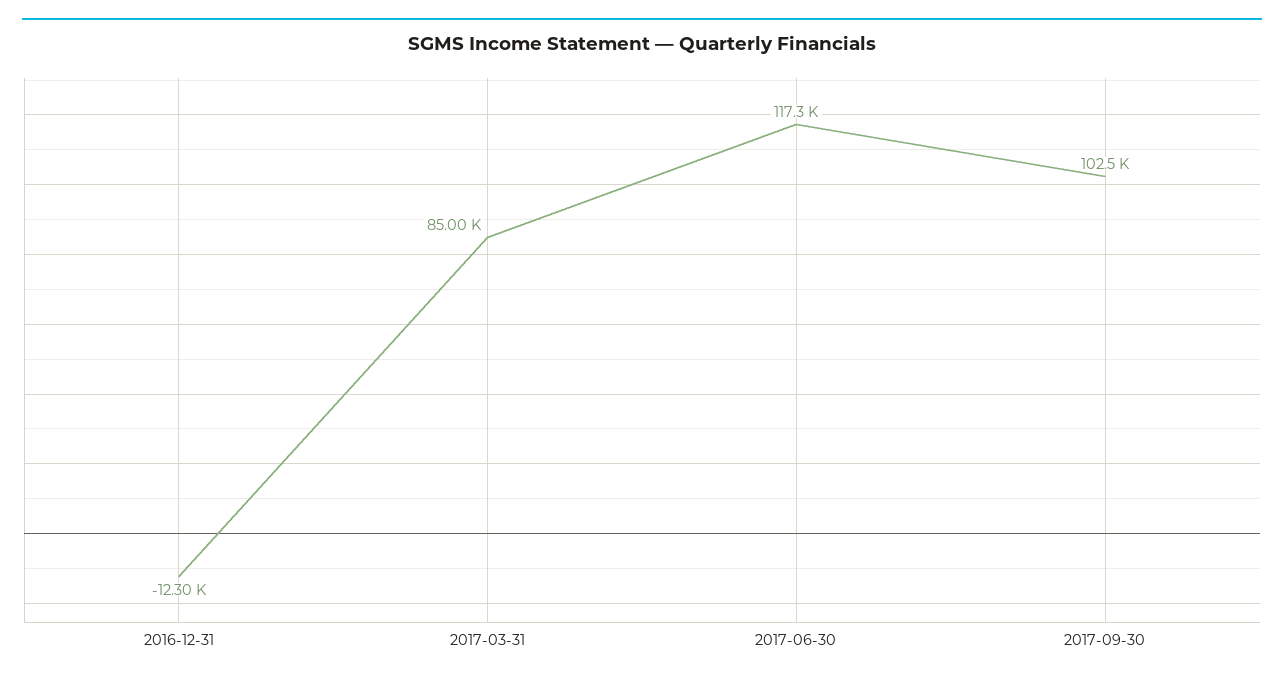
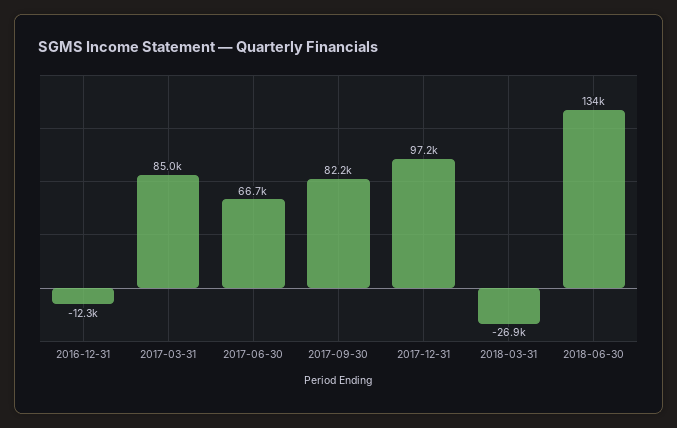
2017-06-30: 117300 -> 66700
2017-09-30: 102500 -> 82200
2017-12-31: none -> 97200
2018-03-31: none -> -26900
2018-06-30: none -> 134000

